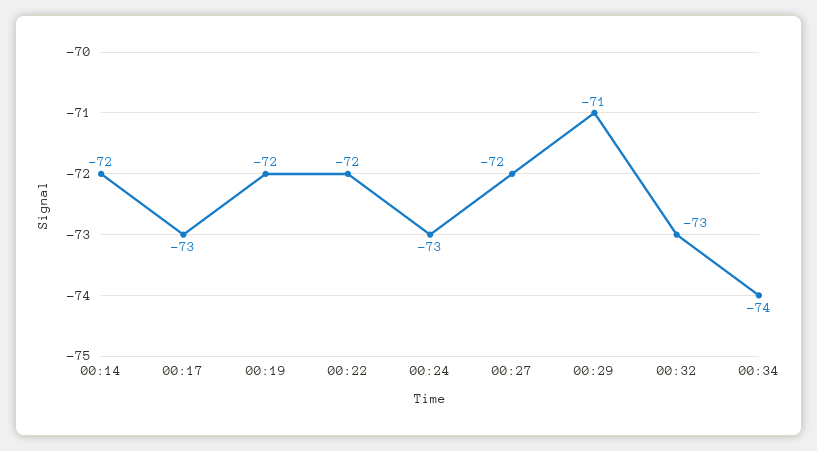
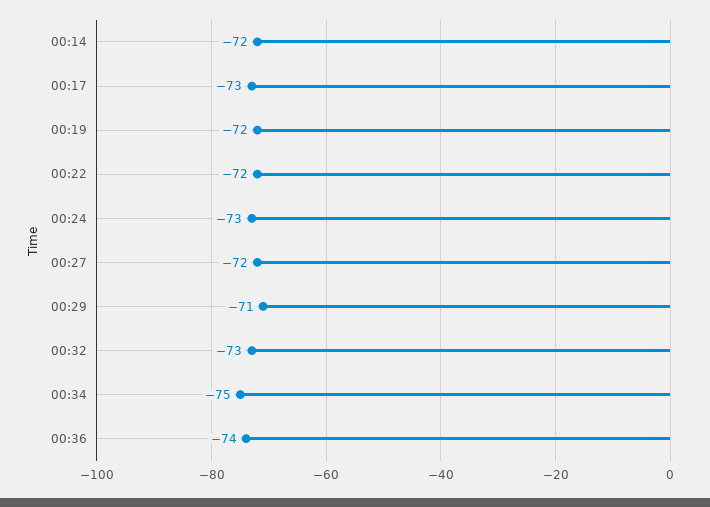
00:34: -74 -> -75
00:36: none -> -74

